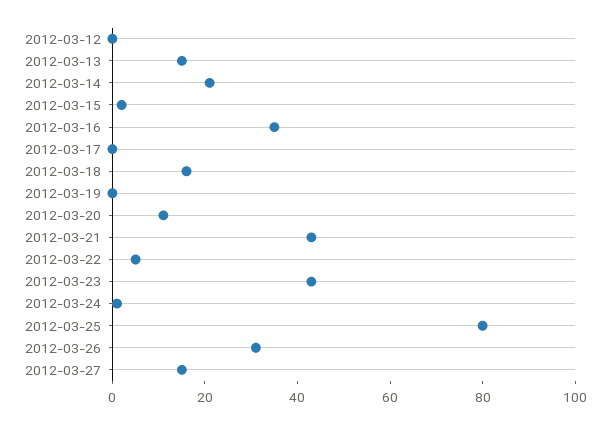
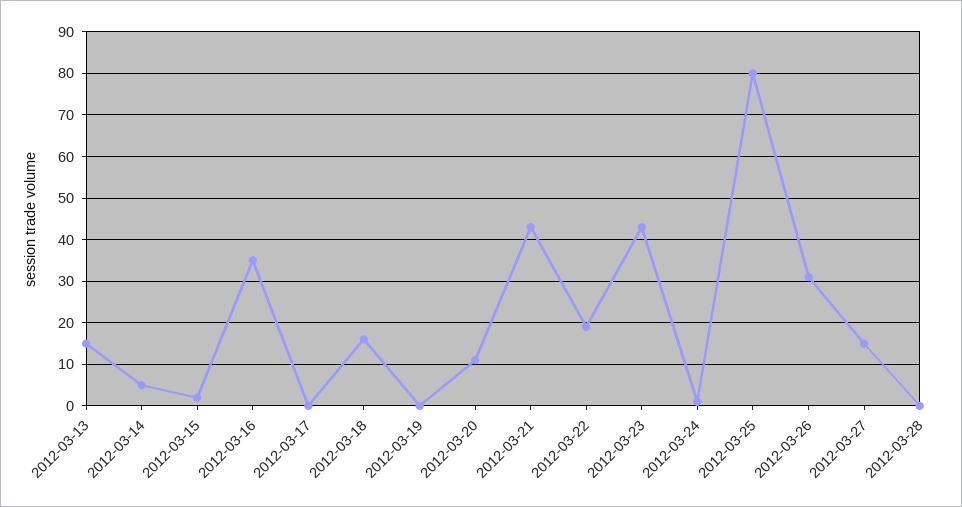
2012-03-12: 0 -> none
2012-03-14: 20 -> 5
2012-03-22: 5 -> 20
2012-03-28: none -> 0

